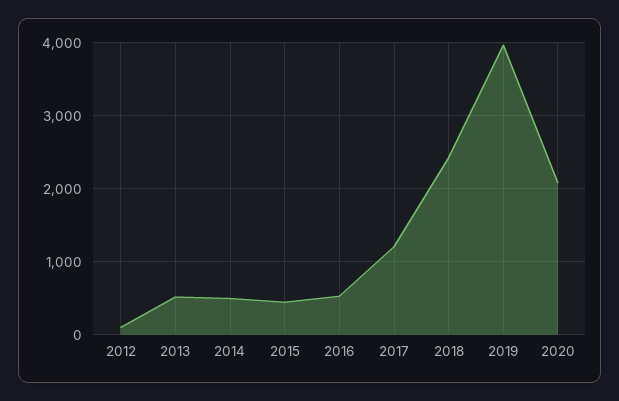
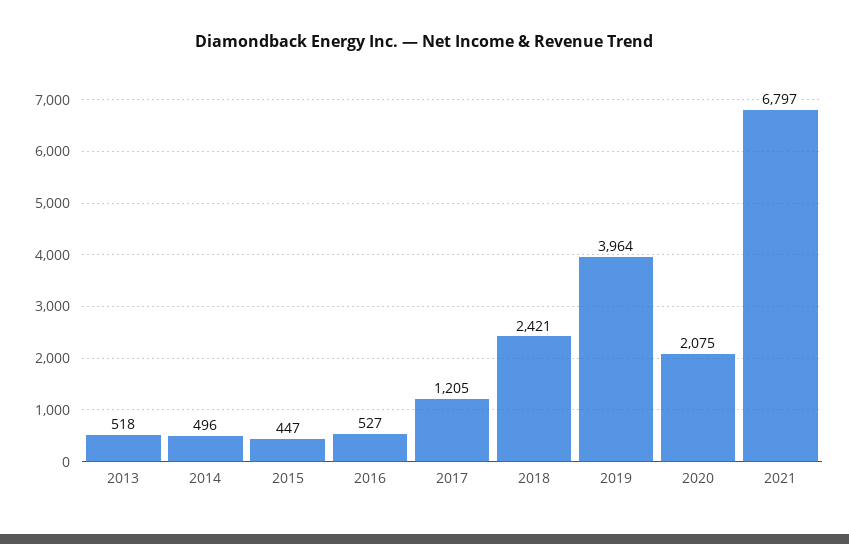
2012: 100 -> none
2021: none -> 6797

